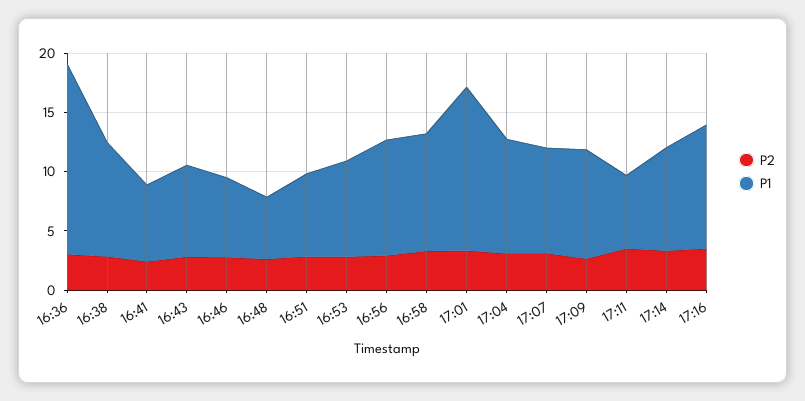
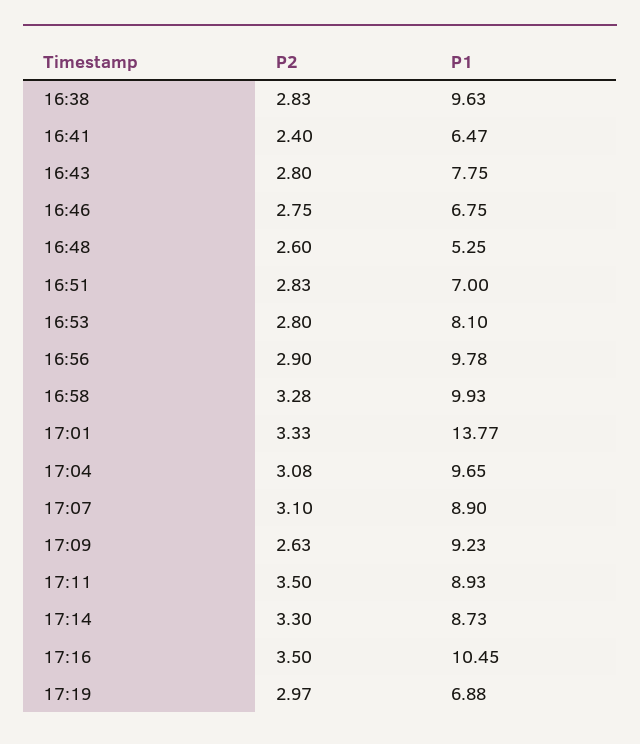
P2, 16:36: 3 -> none
P1, 16:36: 16 -> none
P1, 17:11: 6 -> 8.93
P2, 17:19: none -> 2.97
P1, 17:19: none -> 6.88

